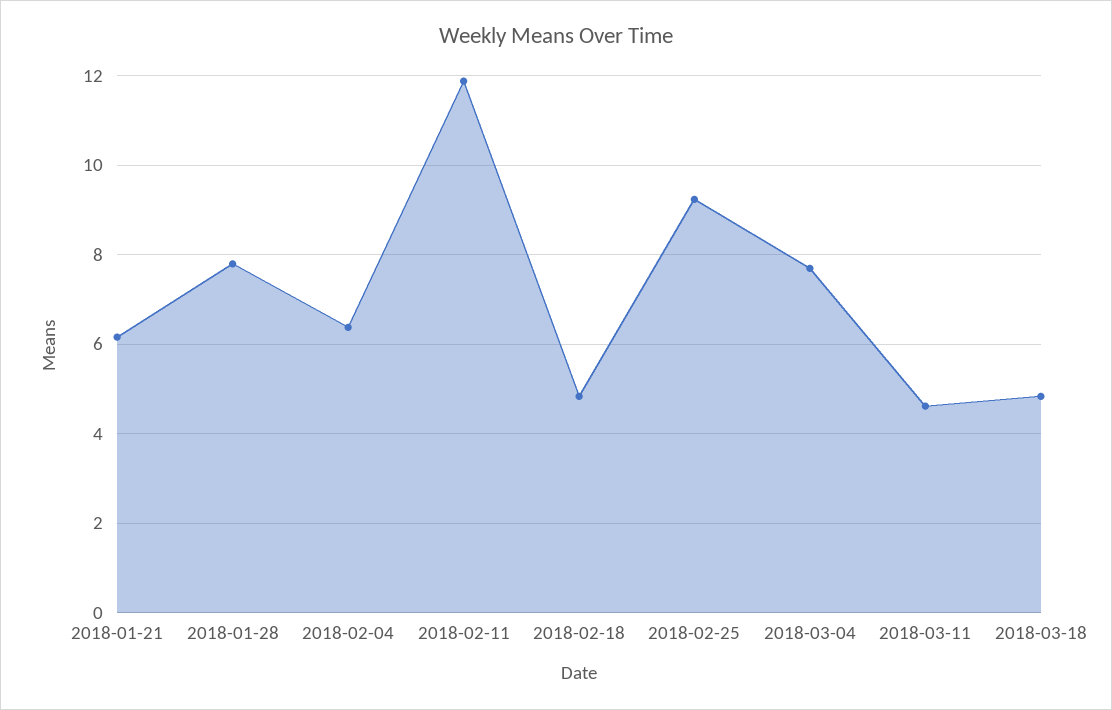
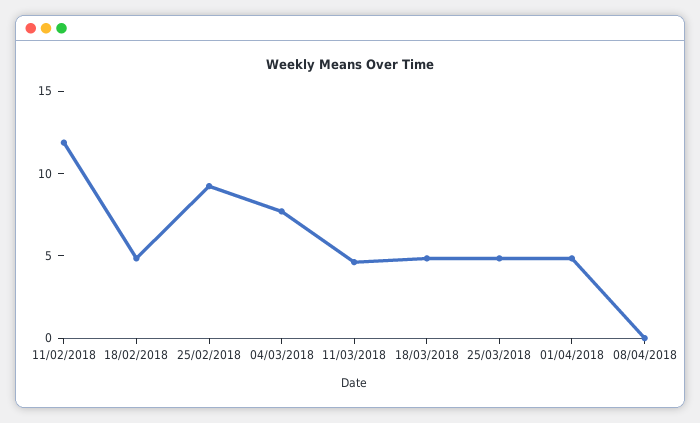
2018-01-21: 6.2 -> none
2018-01-28: 7.8 -> none
2018-02-04: 6.4 -> none
25/03/2018: none -> 5
01/04/2018: none -> 5
08/04/2018: none -> 0

